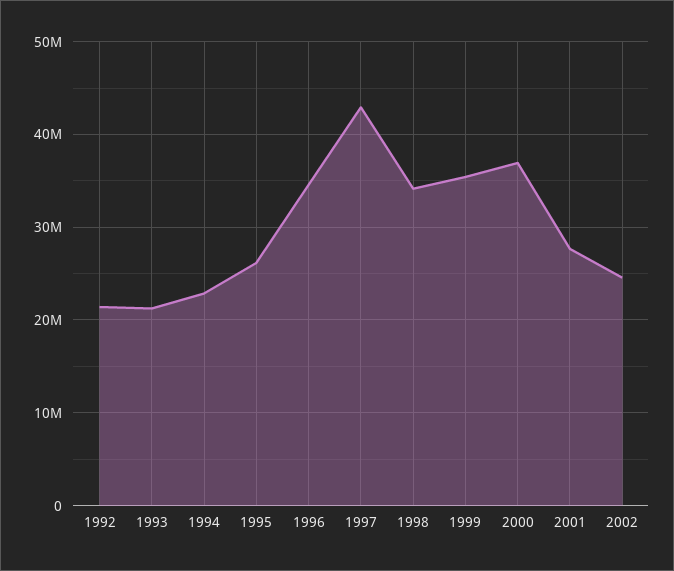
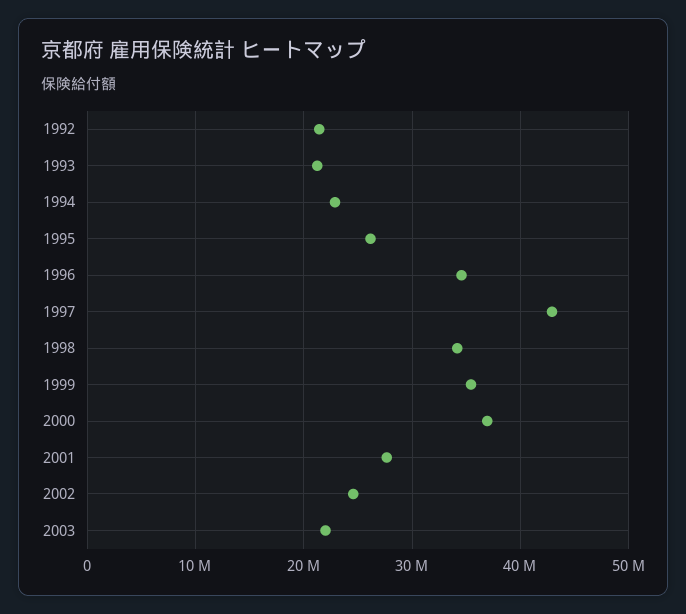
2003: none -> 22000000

